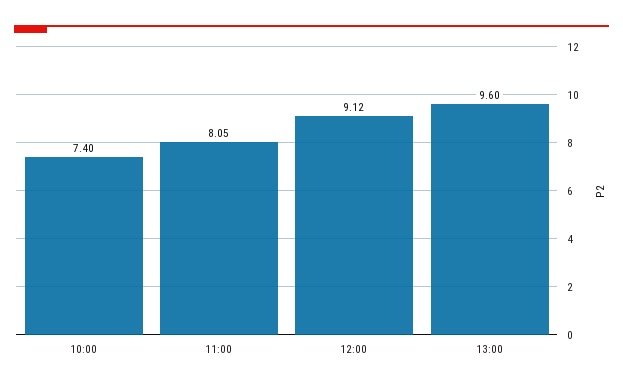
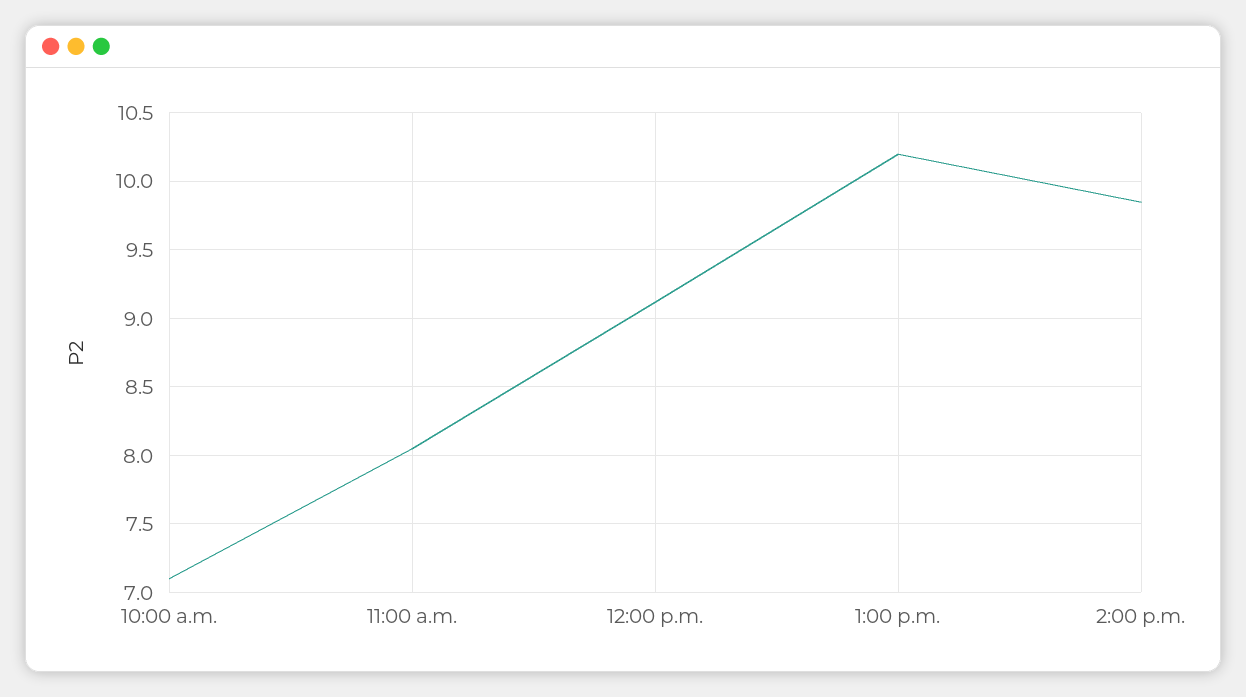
10:00: 7.4 -> 7.1
13:00: 9.6 -> 10.2
2:00 p.m.: none -> 9.85

